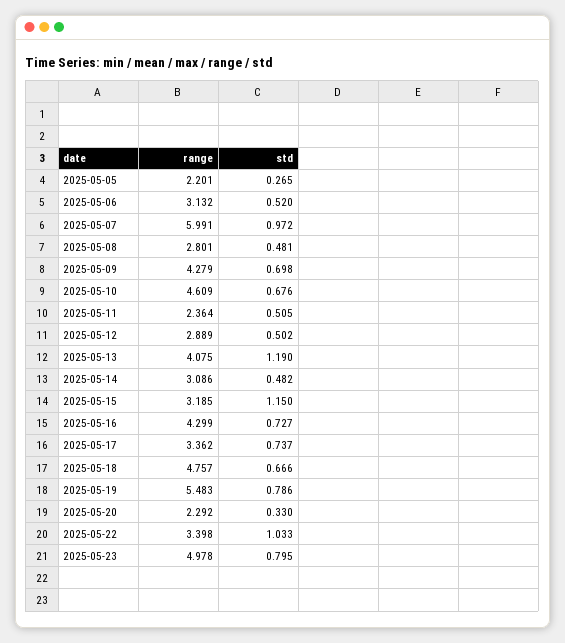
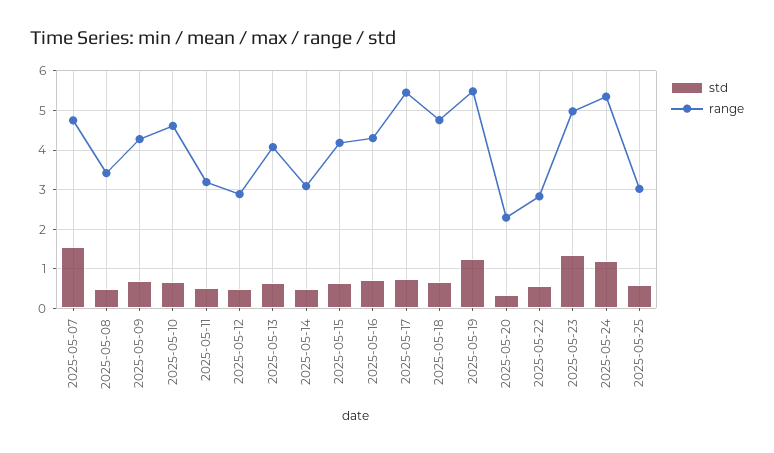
range, 2025-05-05: 2.201 -> none
std, 2025-05-05: 0.265 -> none
range, 2025-05-06: 3.132 -> none
std, 2025-05-06: 0.52 -> none
range, 2025-05-07: 5.991 -> 4.8
std, 2025-05-07: 0.972 -> 1.6
range, 2025-05-08: 2.801 -> 3.4
range, 2025-05-11: 2.364 -> 3.2
std, 2025-05-13: 1.19 -> 0.6
range, 2025-05-15: 3.185 -> 4.2
std, 2025-05-15: 1.15 -> 0.6
range, 2025-05-17: 3.362 -> 5.4
std, 2025-05-19: 0.786 -> 1.2
range, 2025-05-22: 3.398 -> 2.8
std, 2025-05-22: 1.033 -> 0.6
std, 2025-05-23: 0.795 -> 1.4
std, 2025-05-24: none -> 1.2
range, 2025-05-24: none -> 5.4
std, 2025-05-25: none -> 0.6
range, 2025-05-25: none -> 3

